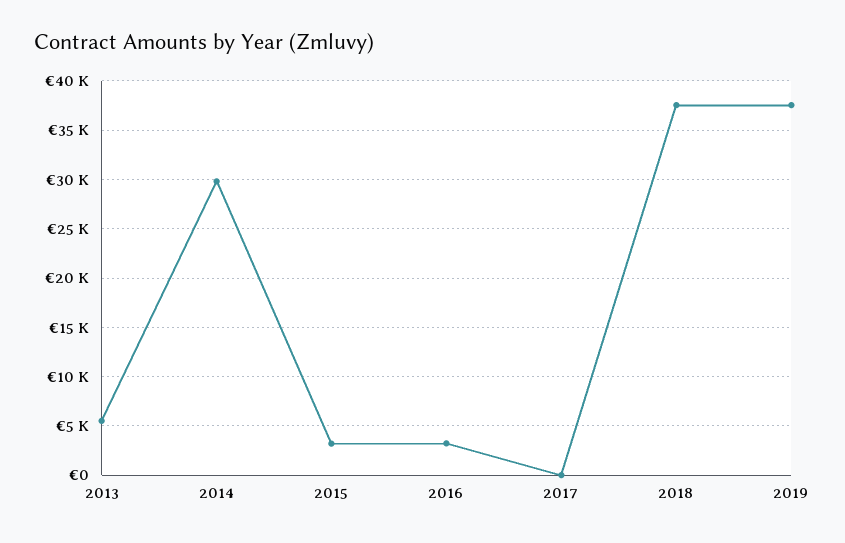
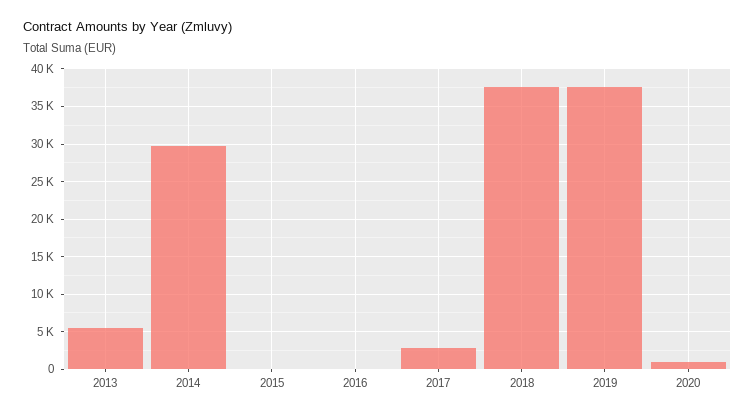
2015: 3000 -> 0
2016: 3000 -> 0
2017: 0 -> 3000
2020: none -> 1000

